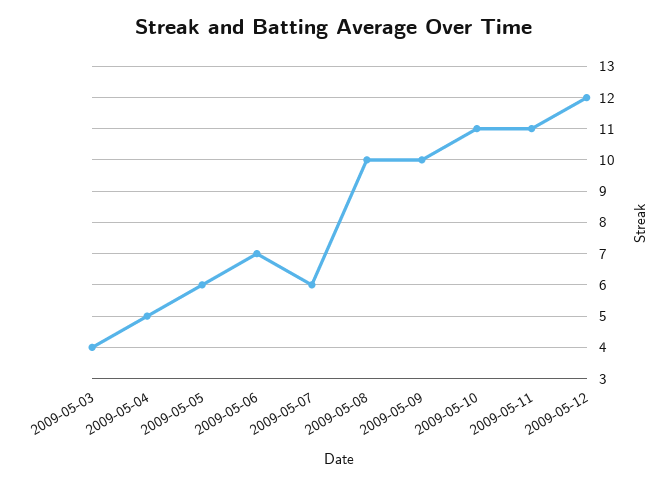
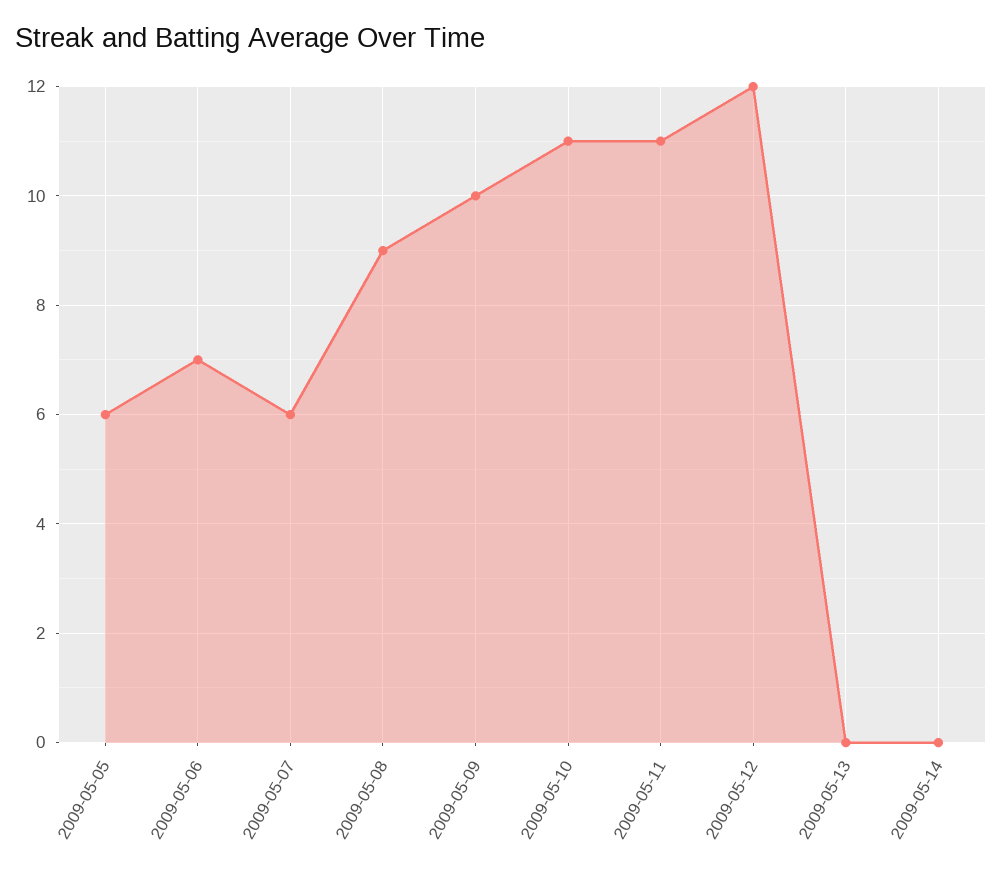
2009-05-03: 4 -> none
2009-05-04: 5 -> none
2009-05-08: 10 -> 9
2009-05-13: none -> 0
2009-05-14: none -> 0

